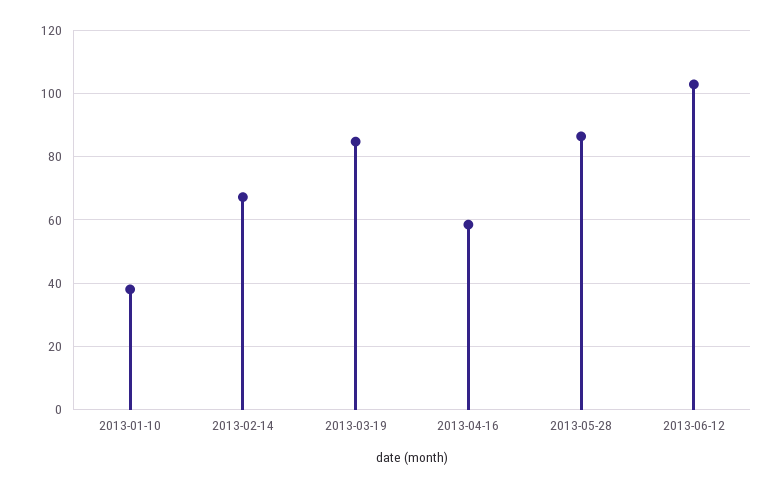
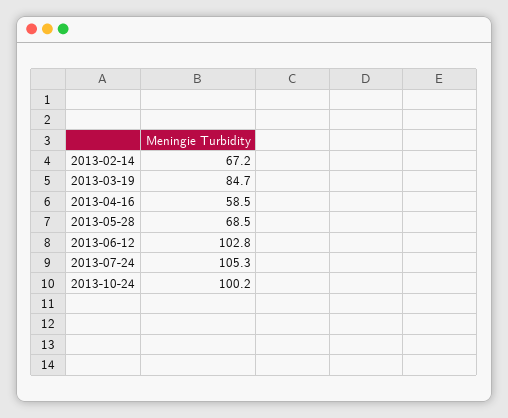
2013-01-10: 38 -> none
2013-05-28: 86 -> 68.5
2013-07-24: none -> 105.3
2013-10-24: none -> 100.2

